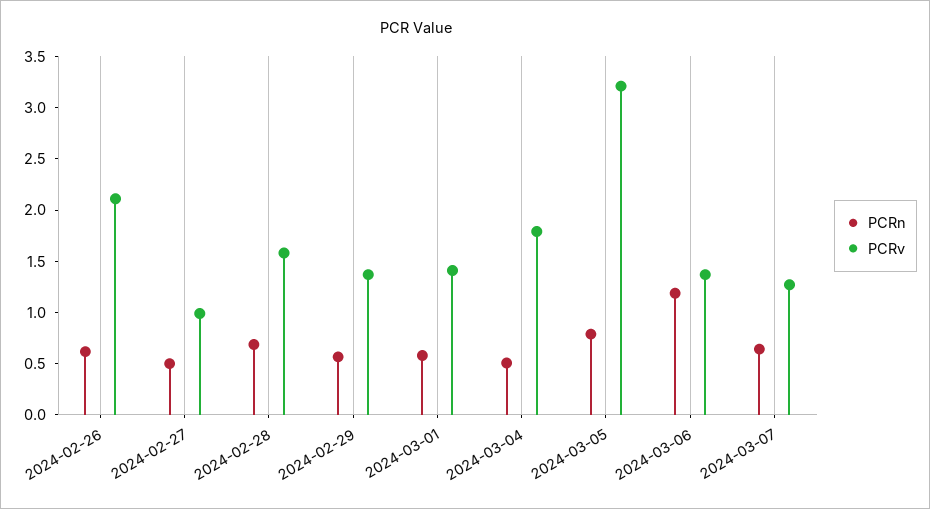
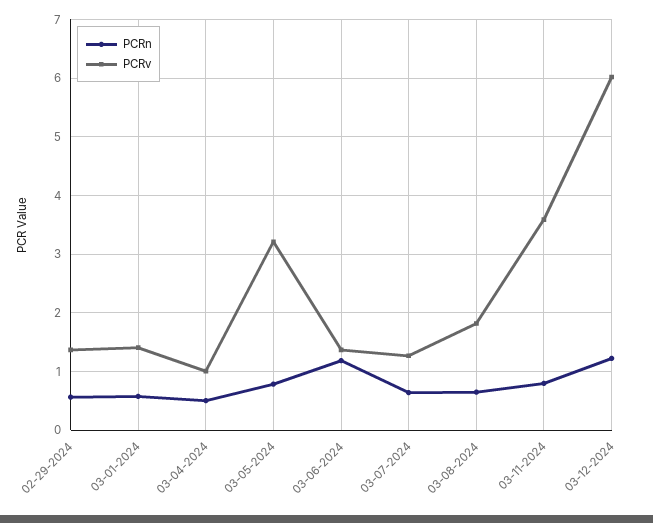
PCRn, 2024-02-26: 0.6 -> none
PCRv, 2024-02-26: 2.1 -> none
PCRn, 2024-02-27: 0.5 -> none
PCRv, 2024-02-27: 1 -> none
PCRn, 2024-02-28: 0.7 -> none
PCRv, 2024-02-28: 1.6 -> none
PCRv, 2024-03-04: 1.8 -> 1
PCRn, 03-08-2024: none -> 0.6
PCRv, 03-08-2024: none -> 1.8
PCRn, 03-11-2024: none -> 0.8
PCRv, 03-11-2024: none -> 3.6
PCRn, 03-12-2024: none -> 1.2
PCRv, 03-12-2024: none -> 6

